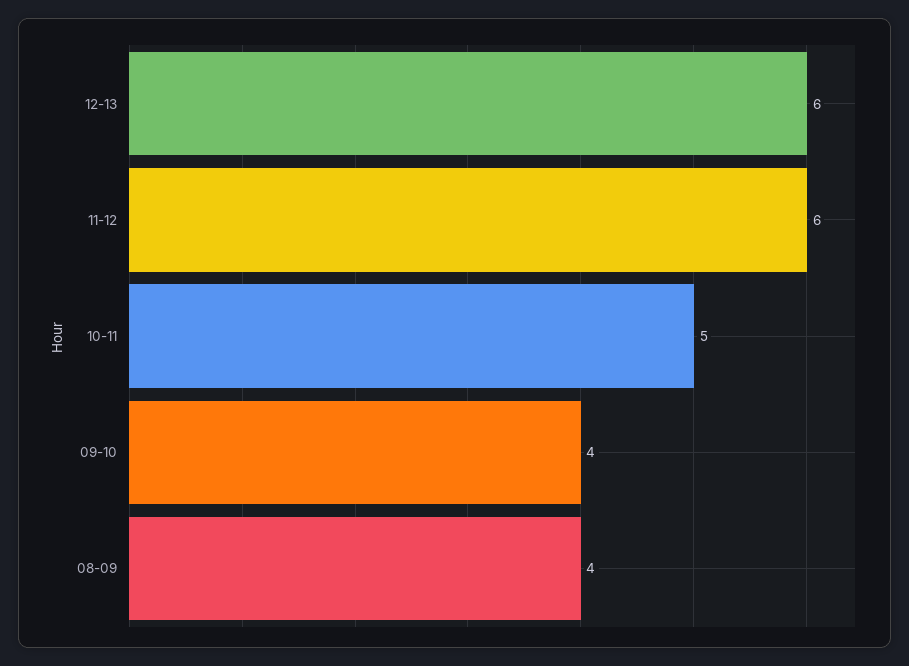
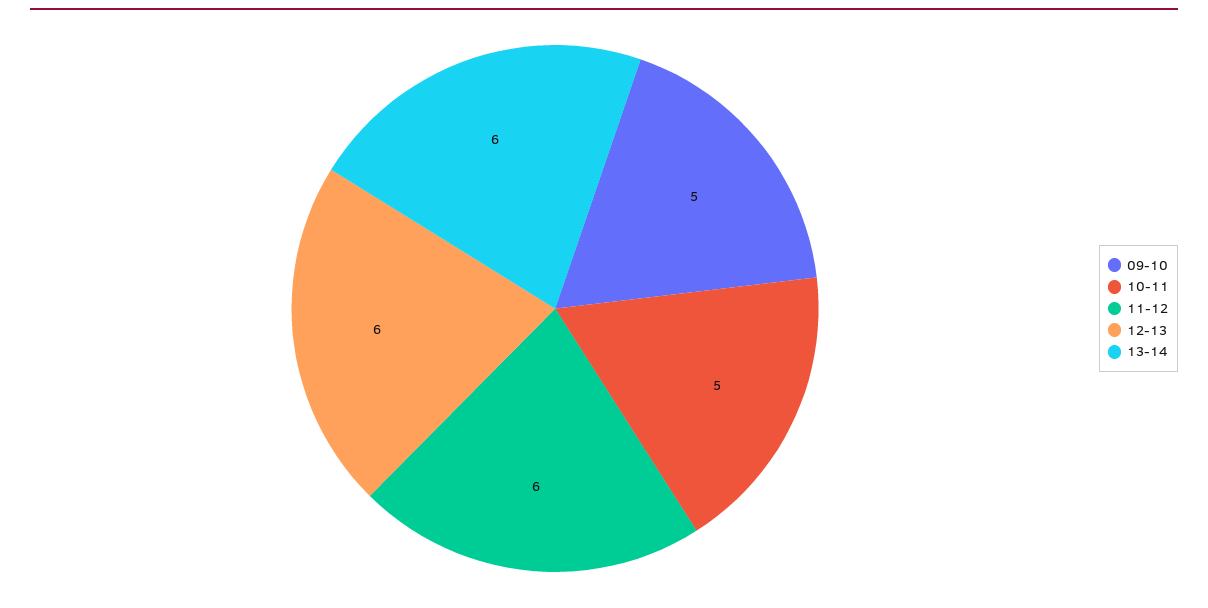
09-10: 4 -> 5
08-09: 4 -> none
13-14: none -> 6

